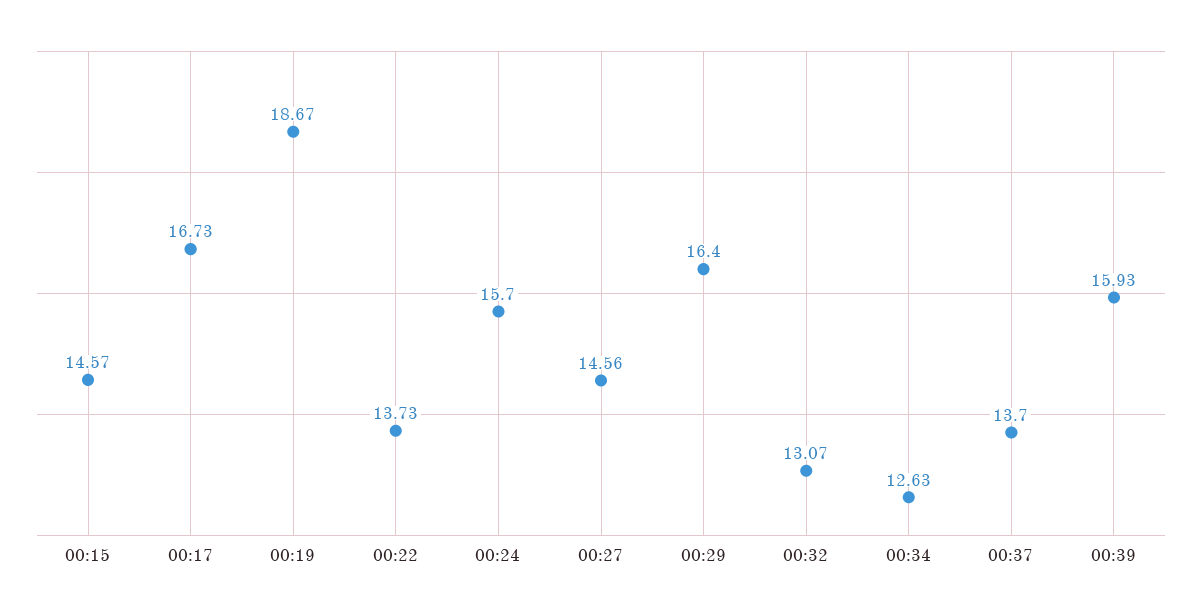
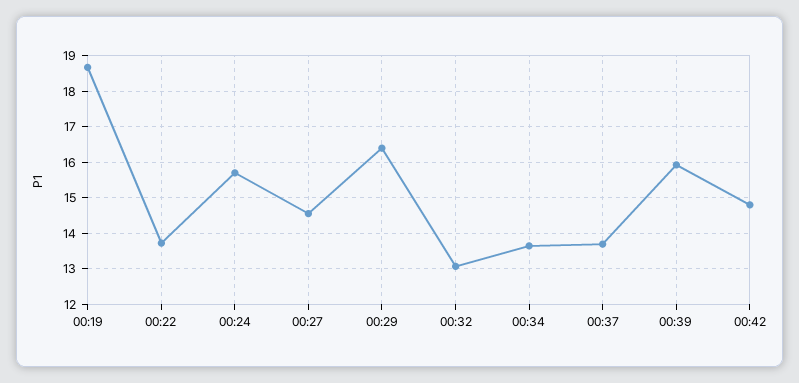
00:15: 14.57 -> none
00:17: 16.73 -> none
00:34: 12.63 -> 13.6
00:42: none -> 14.8

